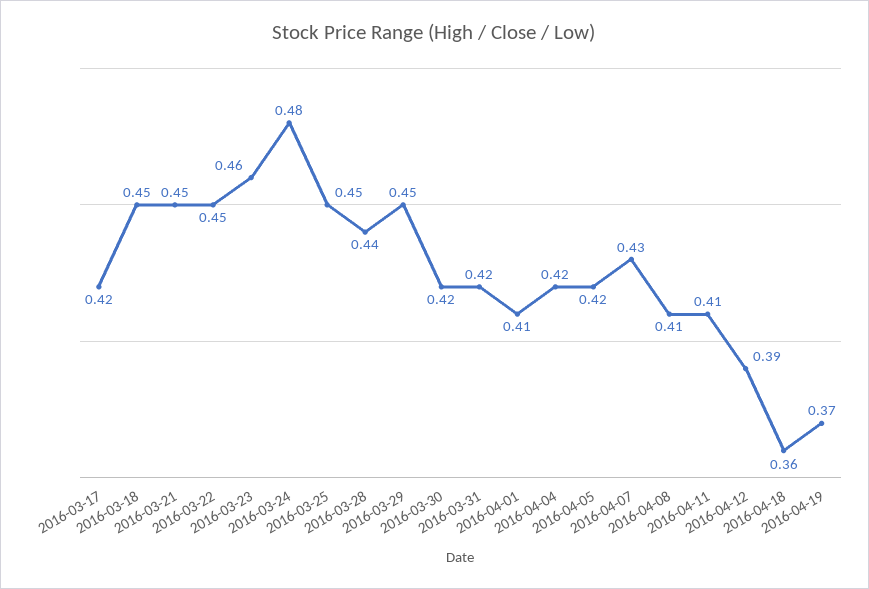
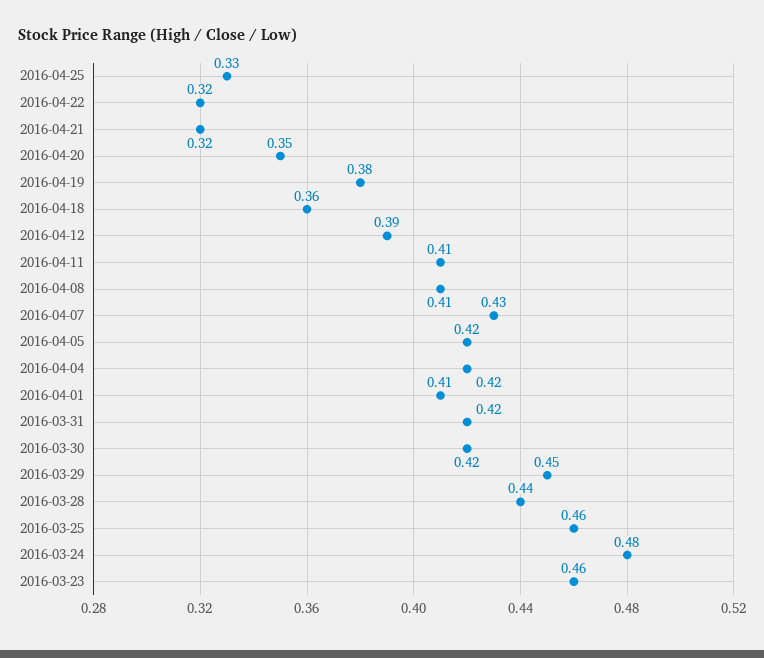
2016-03-17: 0.42 -> none
2016-03-18: 0.45 -> none
2016-03-21: 0.45 -> none
2016-03-22: 0.45 -> none
2016-03-25: 0.45 -> 0.46
2016-04-19: 0.37 -> 0.38
2016-04-25: none -> 0.33
2016-04-22: none -> 0.32
2016-04-21: none -> 0.32
2016-04-20: none -> 0.35

